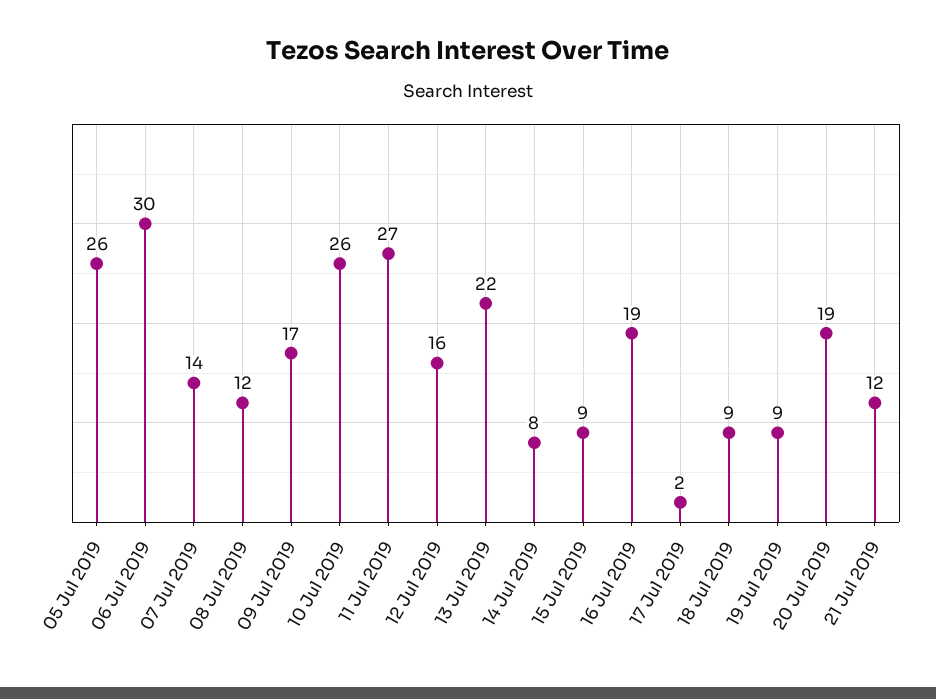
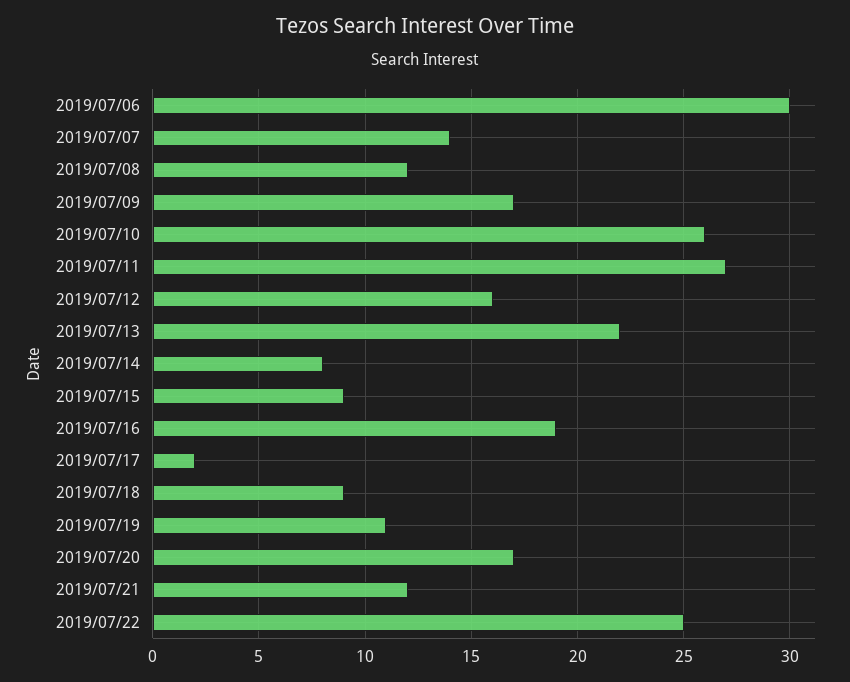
05 Jul 2019: 26 -> none
19 Jul 2019: 9 -> 11
20 Jul 2019: 19 -> 17
2019/07/22: none -> 25

